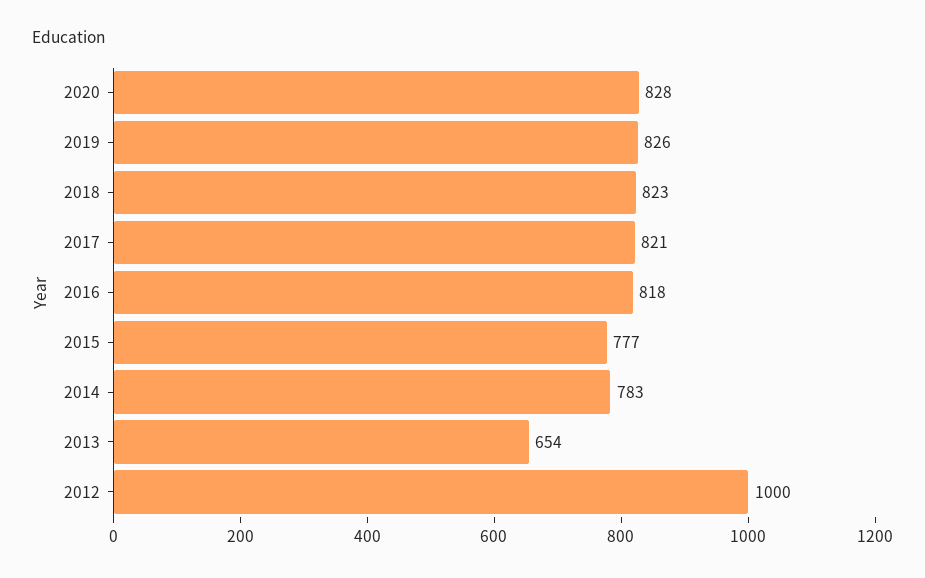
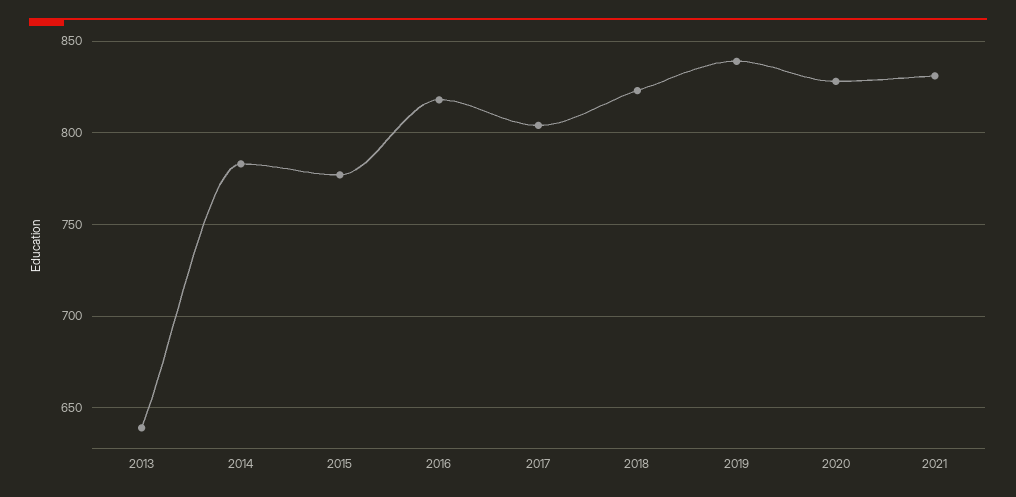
2019: 826 -> 840
2017: 821 -> 805
2013: 654 -> 640
2012: 1000 -> none
2021: none -> 830

